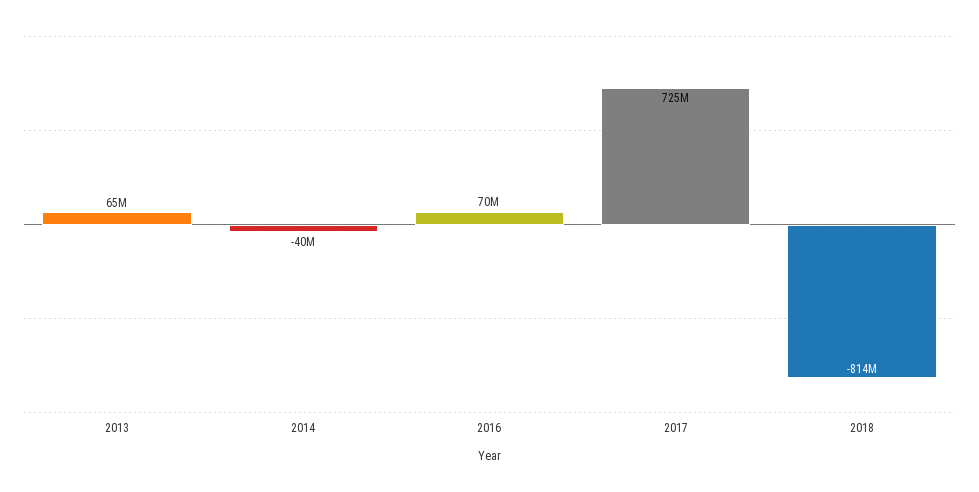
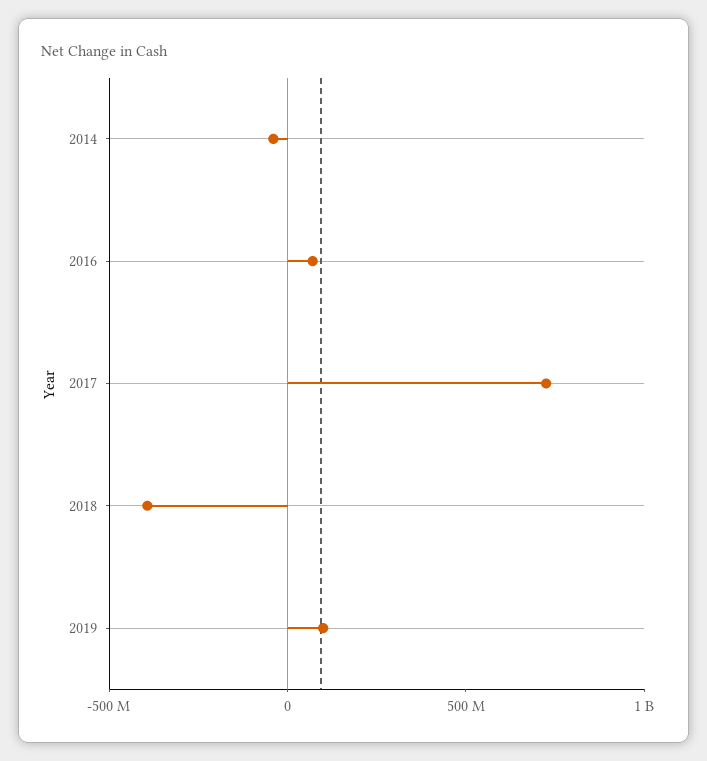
2013: 65000000 -> none
2018: -814000000 -> -400000000
2019: none -> 100000000

